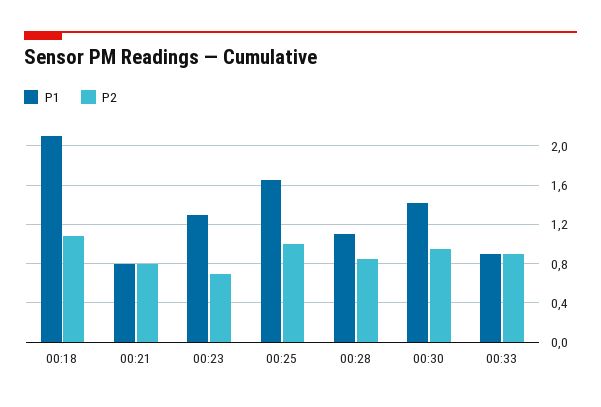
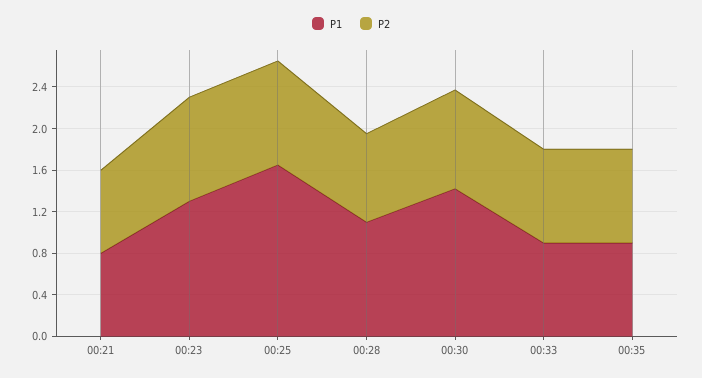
P1, 00:18: 2.1 -> none
P2, 00:18: 1.1 -> none
P2, 00:23: 0.7 -> 1
P1, 00:35: none -> 0.9
P2, 00:35: none -> 0.9

